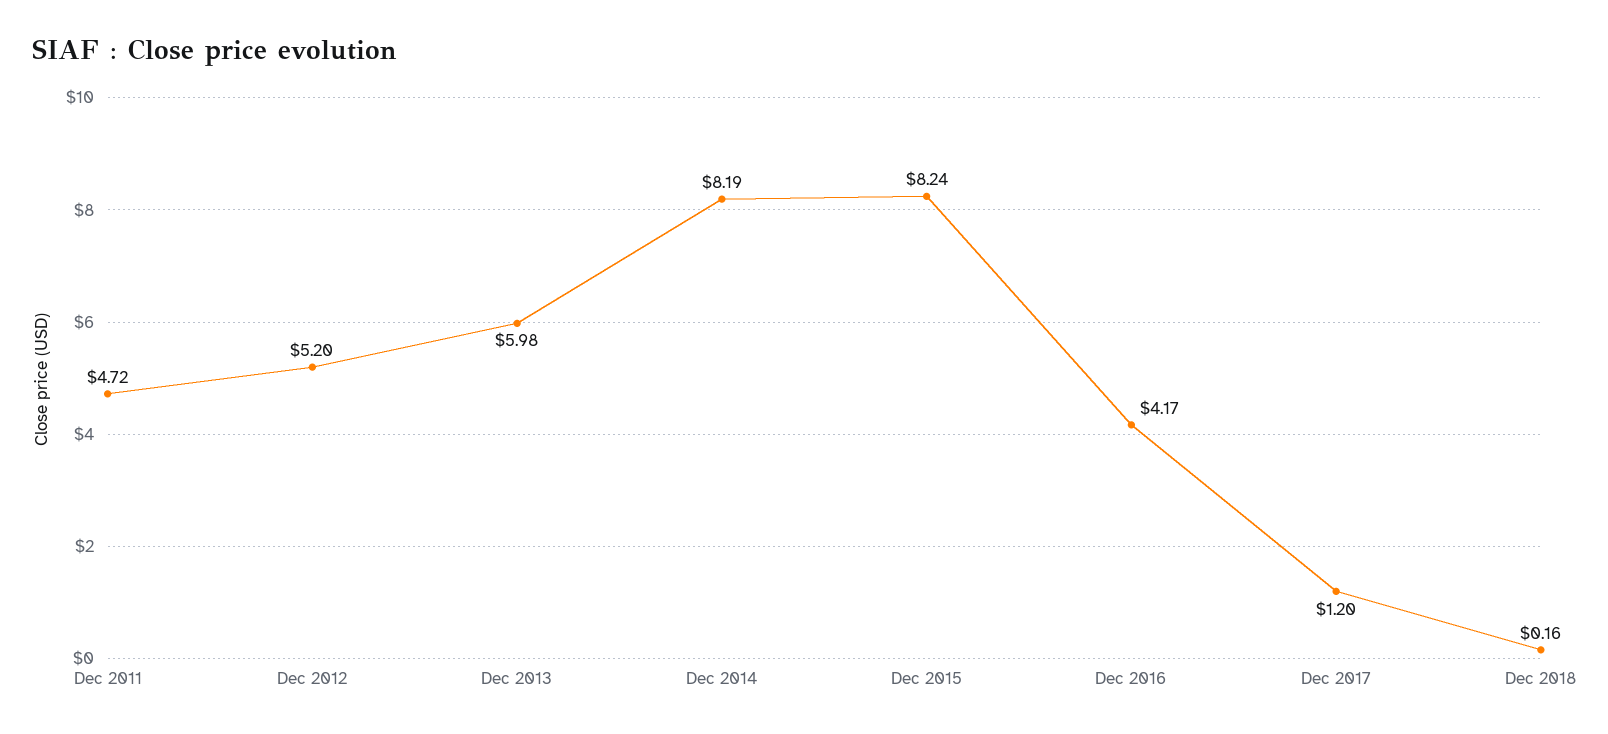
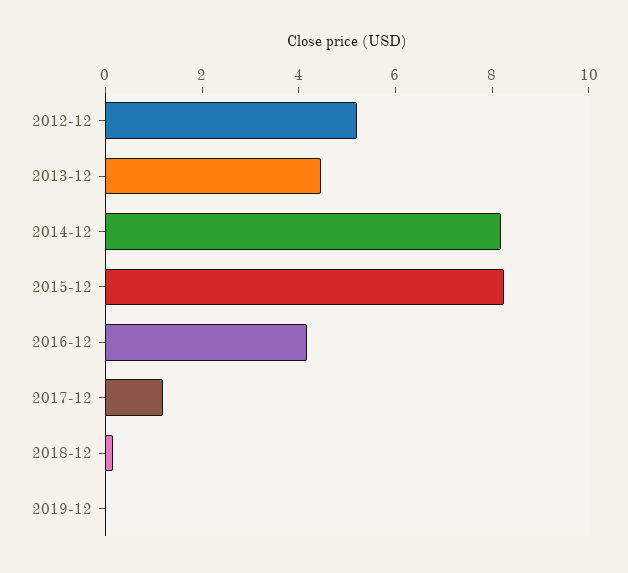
Dec 2011: 4.72 -> none
Dec 2013: 5.98 -> 4.5
2019-12: none -> 0

